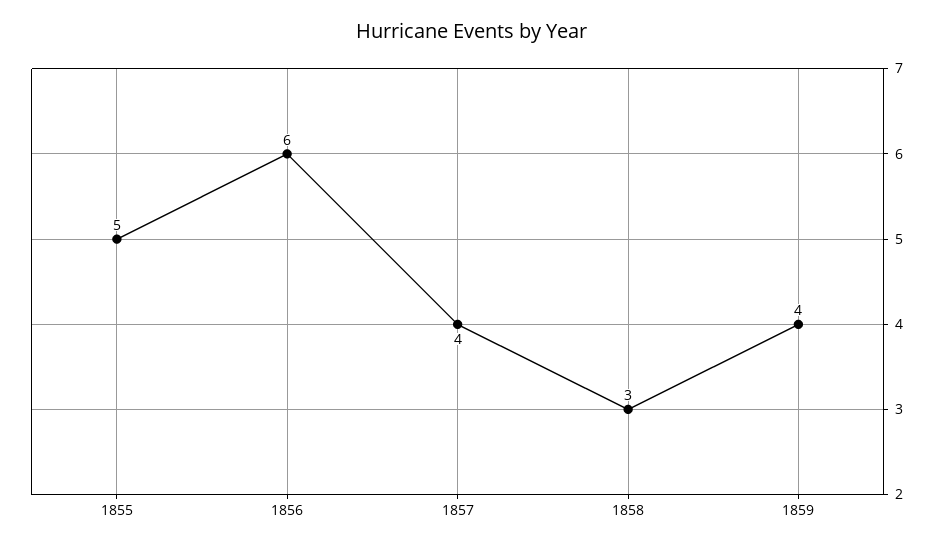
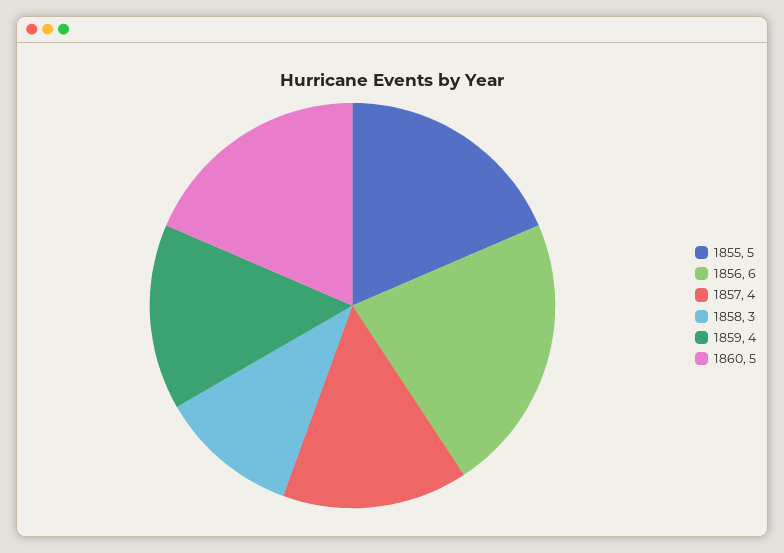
1860: none -> 5

